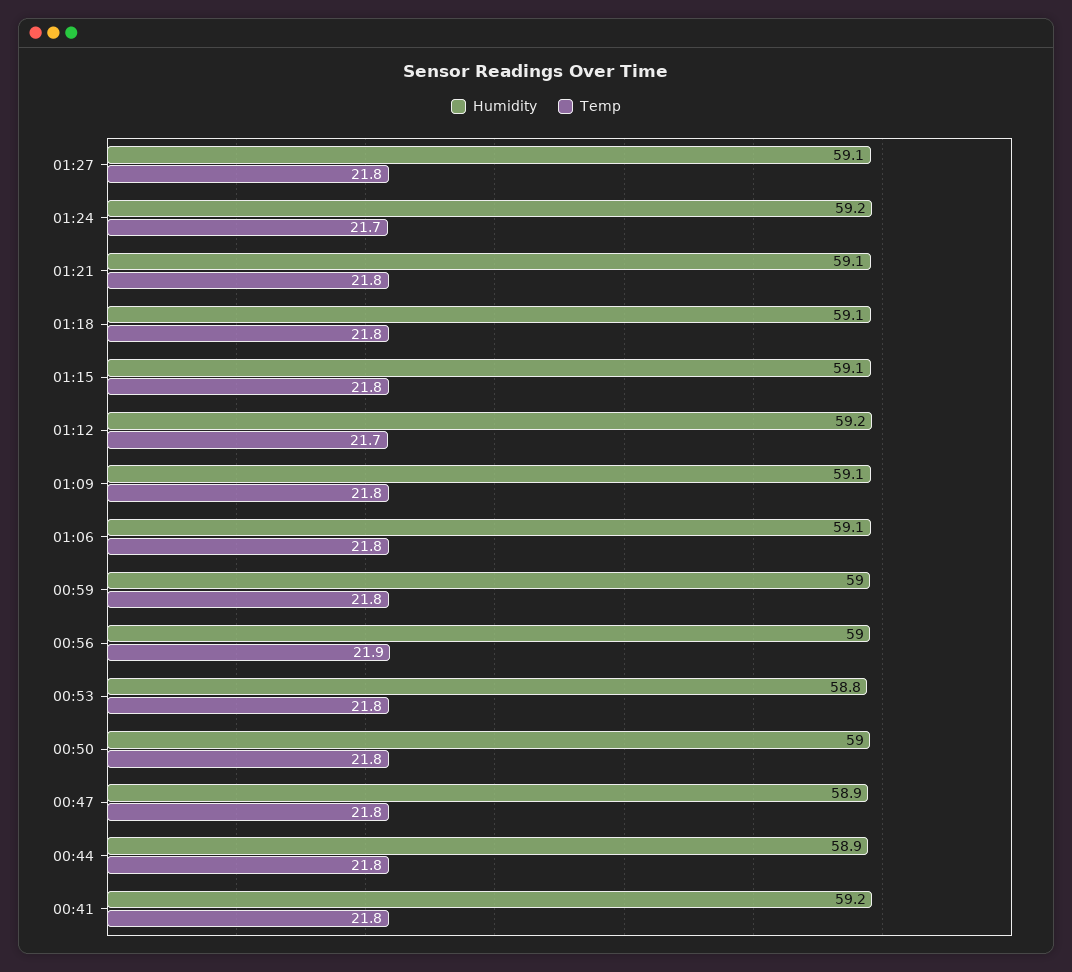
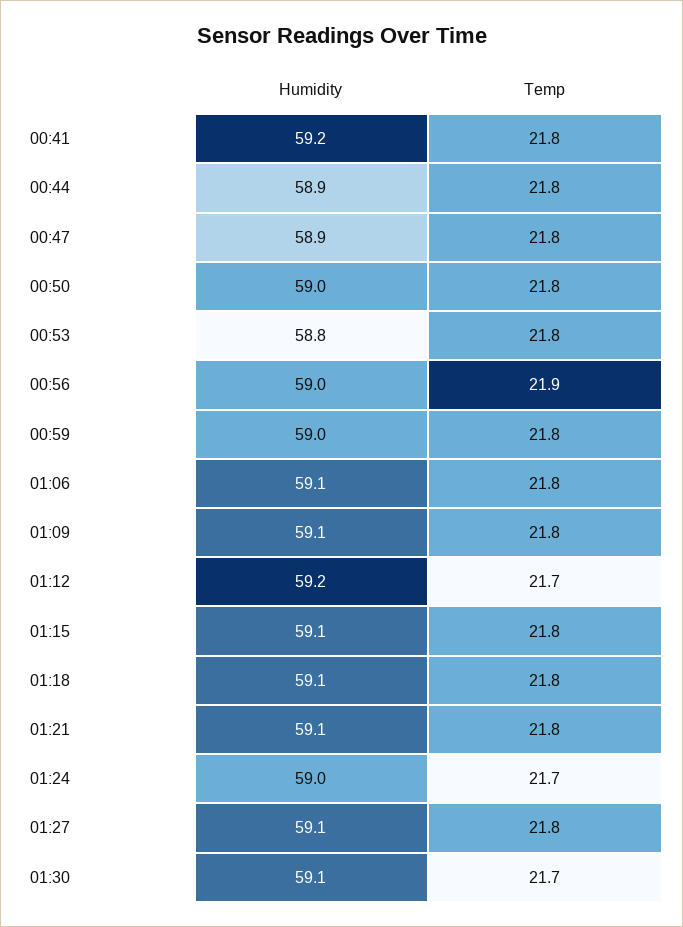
Humidity, 01:24: 59.2 -> 59
Humidity, 01:30: none -> 59.1
Temp, 01:30: none -> 21.7

